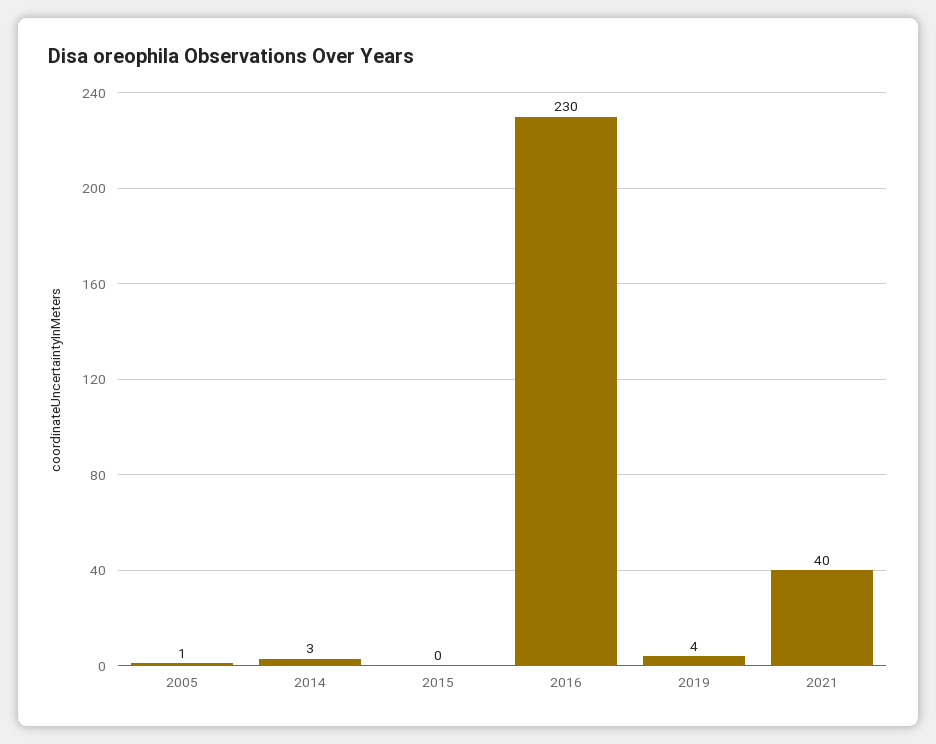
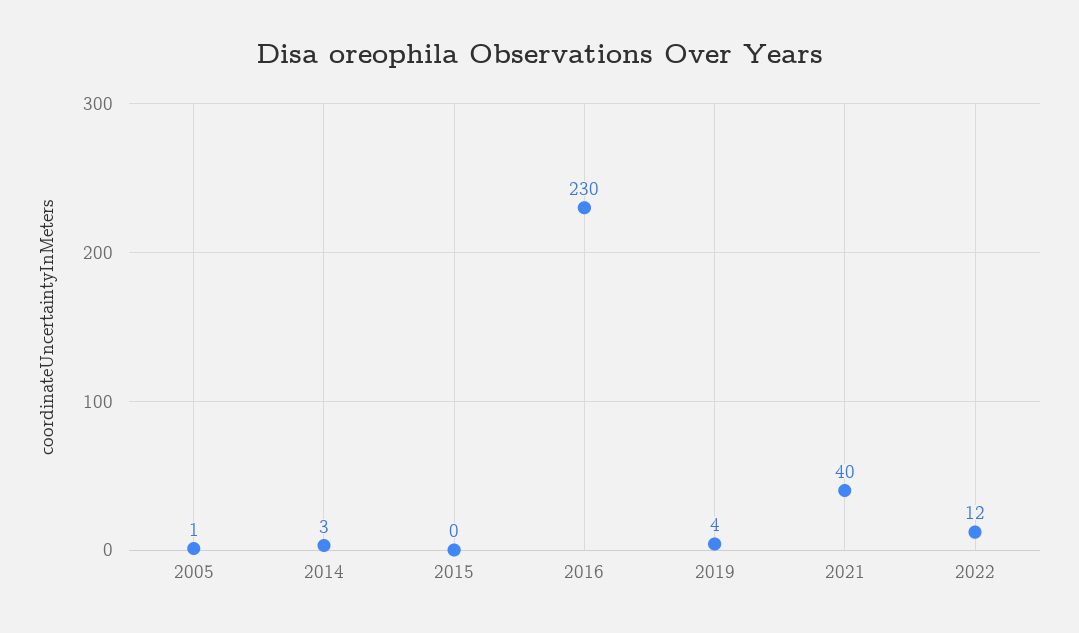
2022: none -> 12

